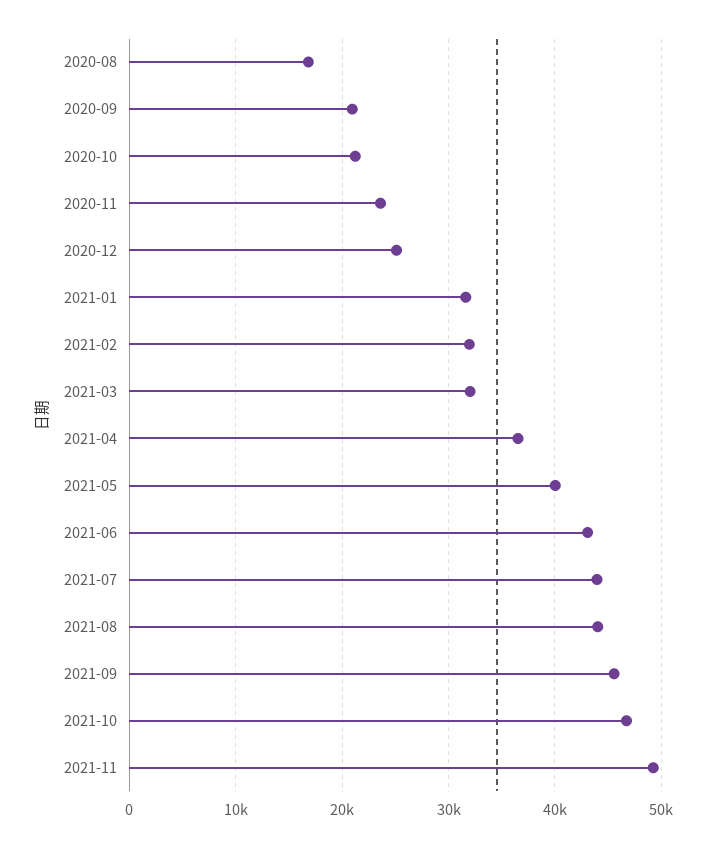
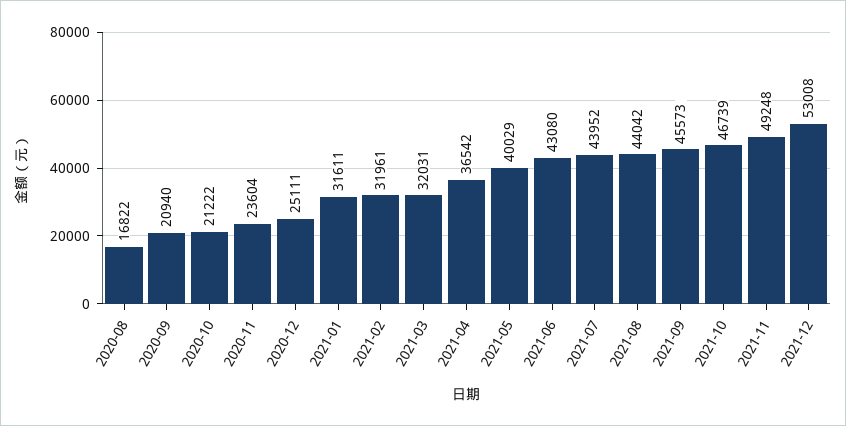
2021-12: none -> 53008

